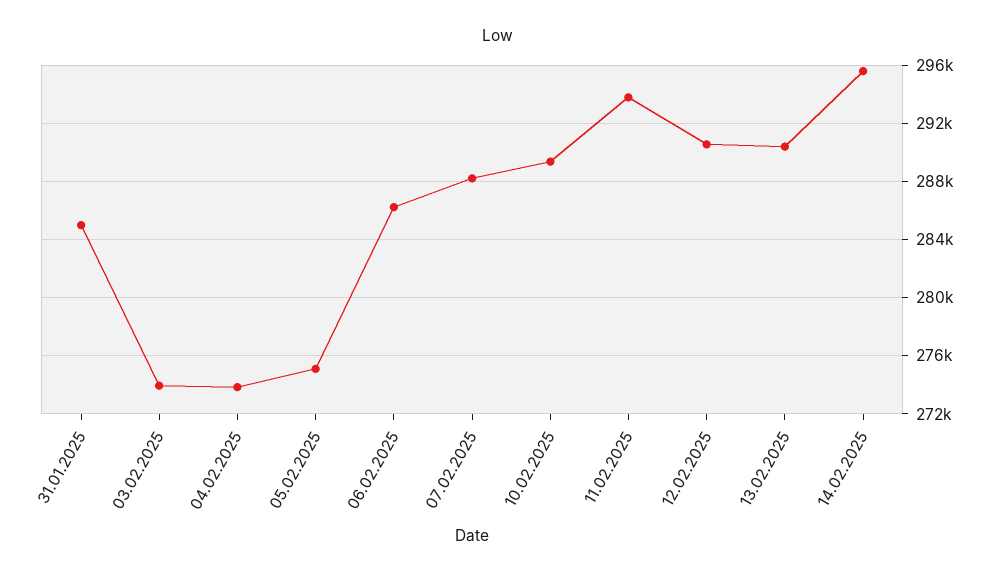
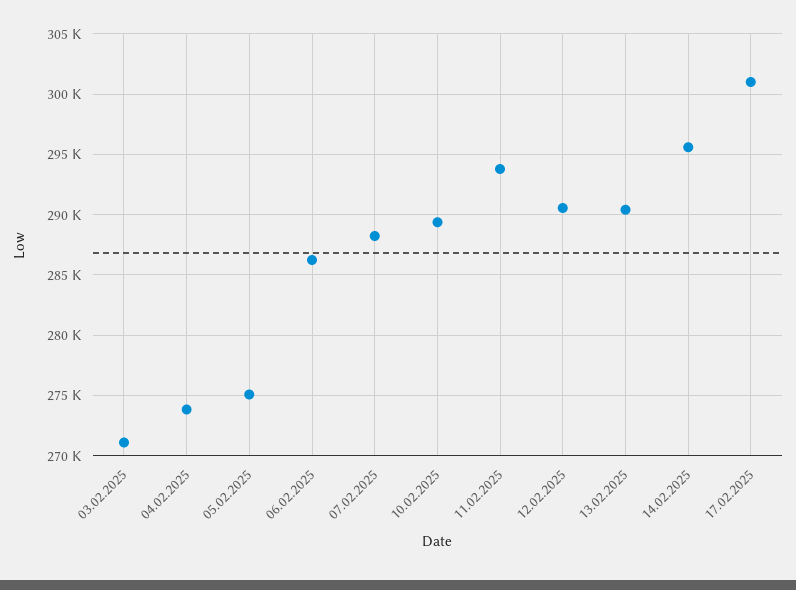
31.01.2025: 285000 -> none
03.02.2025: 274000 -> 271000
17.02.2025: none -> 301000

